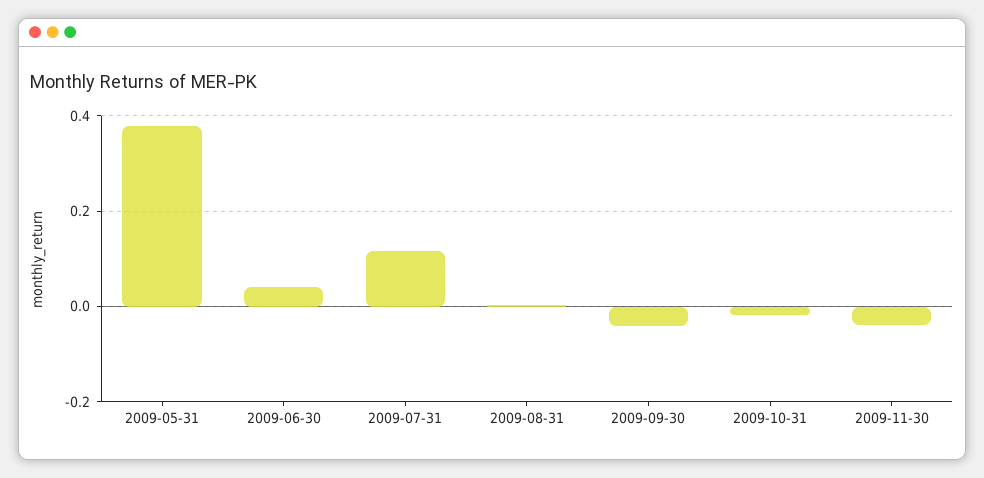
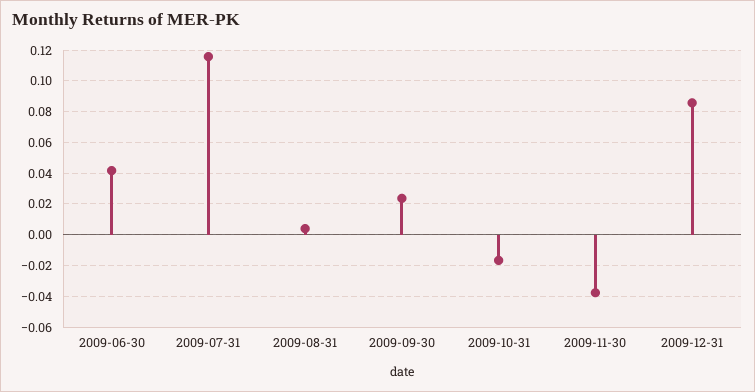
2009-05-31: 0.38 -> none
2009-09-30: -0.04 -> 0.025
2009-12-31: none -> 0.085

